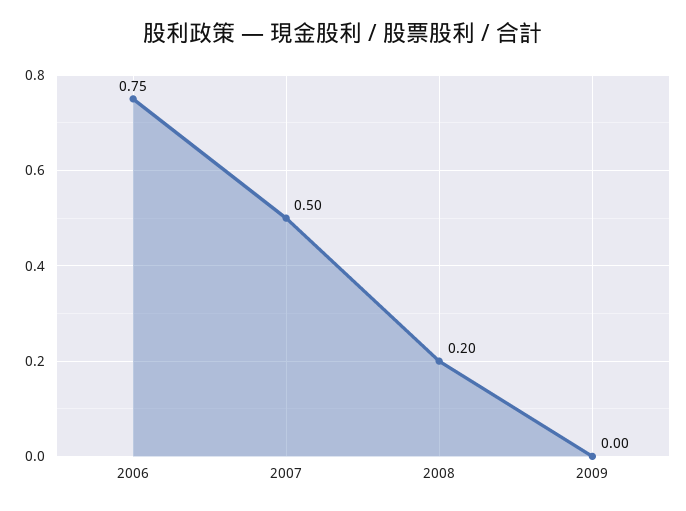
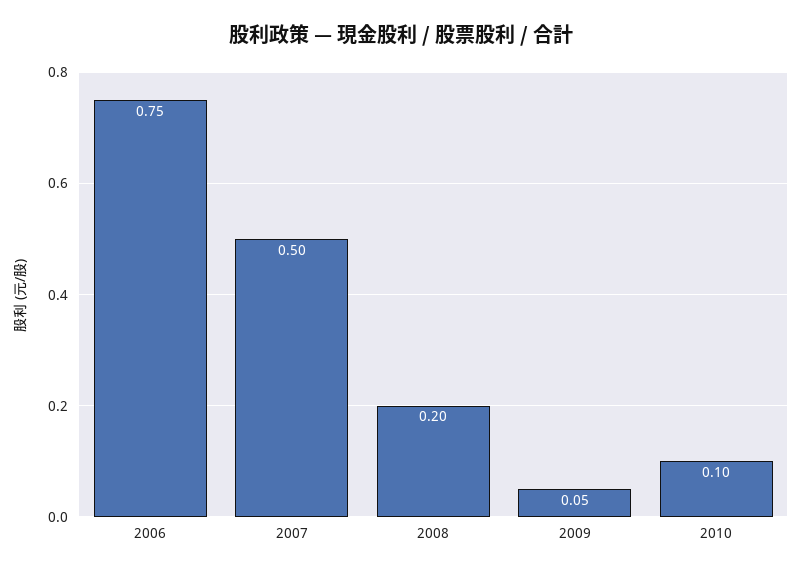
2009: 0 -> 0.05
2010: none -> 0.1

